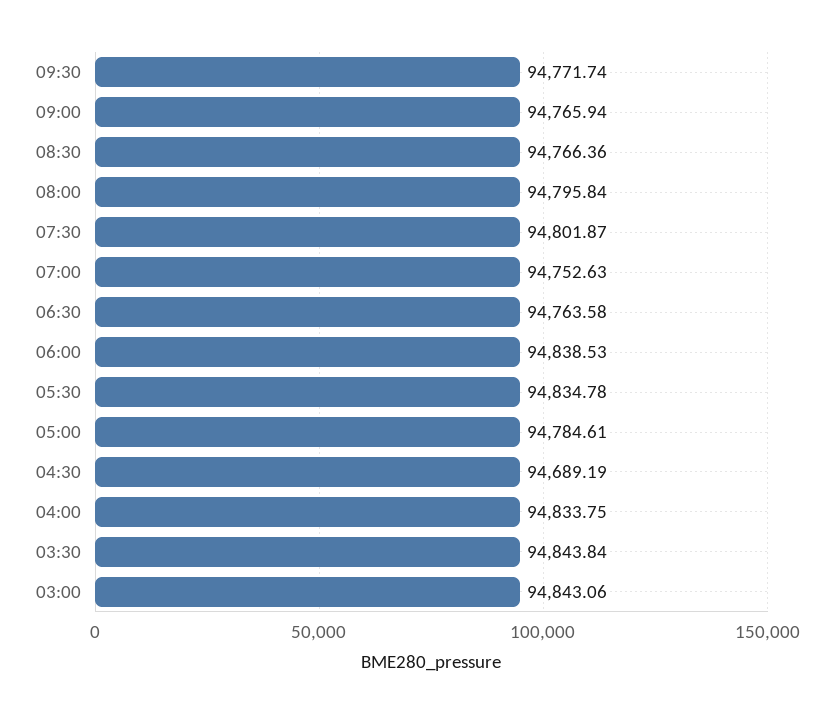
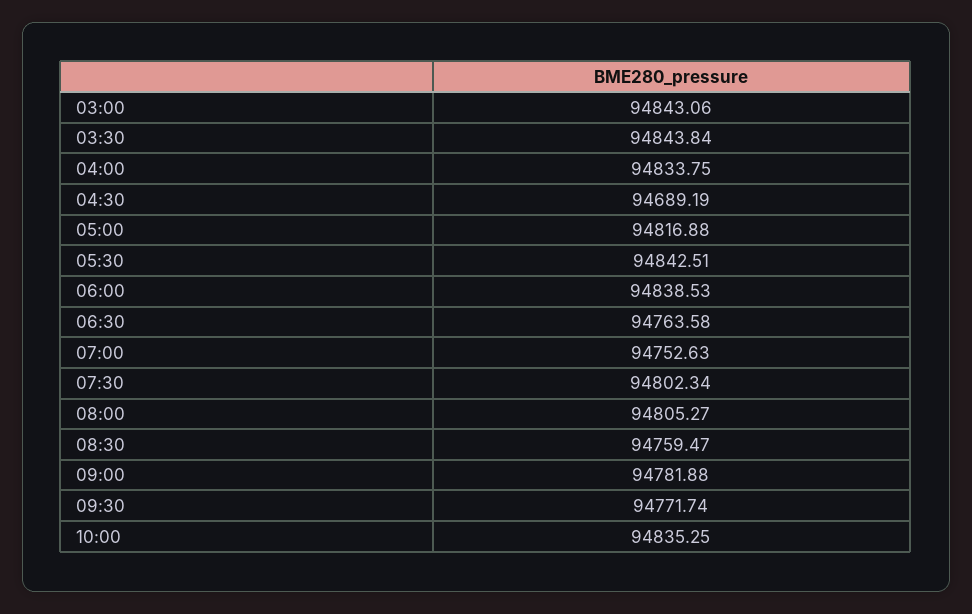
09:00: 94765.94 -> 94781.88
08:30: 94766.36 -> 94759.47
08:00: 94795.84 -> 94805.27
07:30: 94801.87 -> 94802.34
05:30: 94834.78 -> 94842.51
05:00: 94784.61 -> 94816.88
10:00: none -> 94835.25

